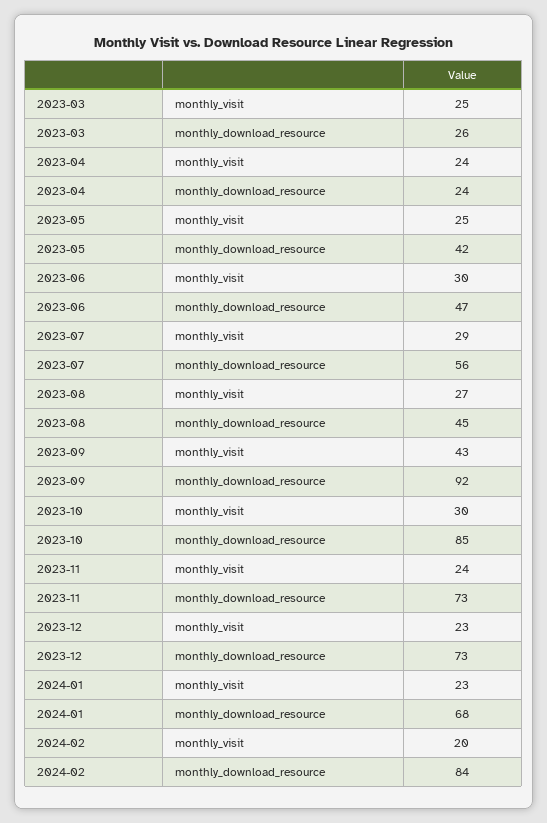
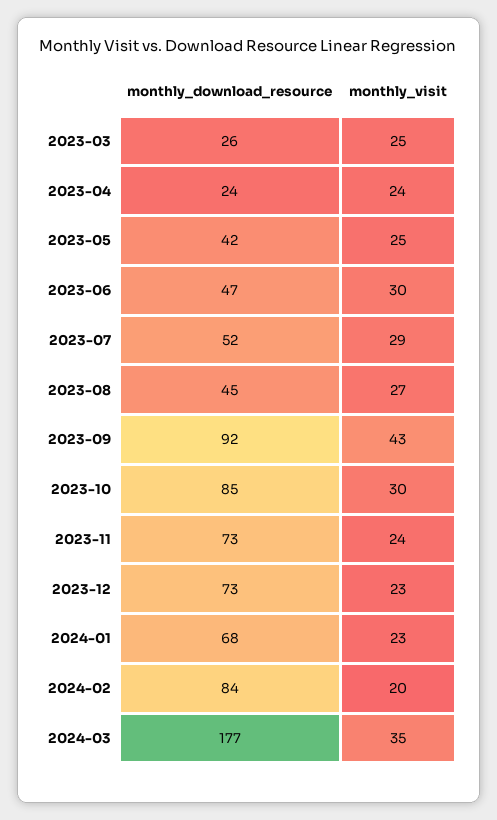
2023-07, monthly_download_resource: 56 -> 52
2024-03, monthly_download_resource: none -> 177
2024-03, monthly_visit: none -> 35

